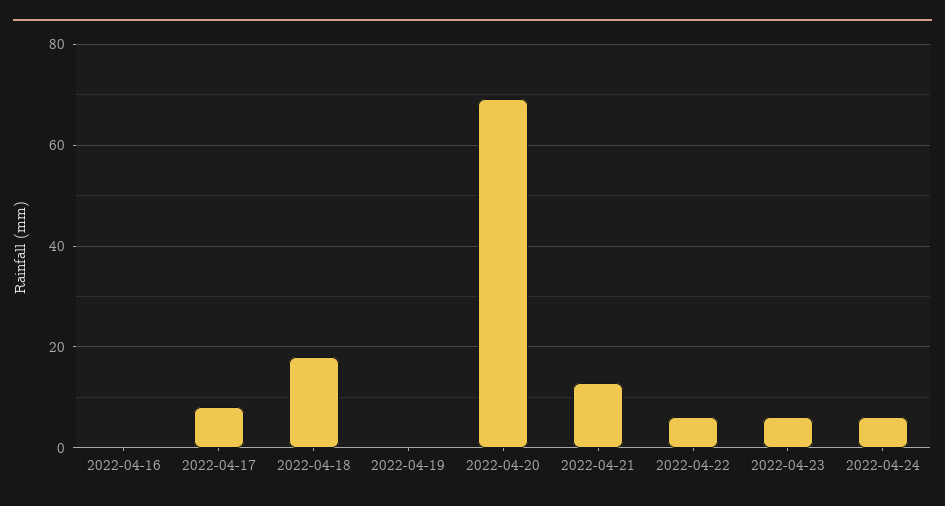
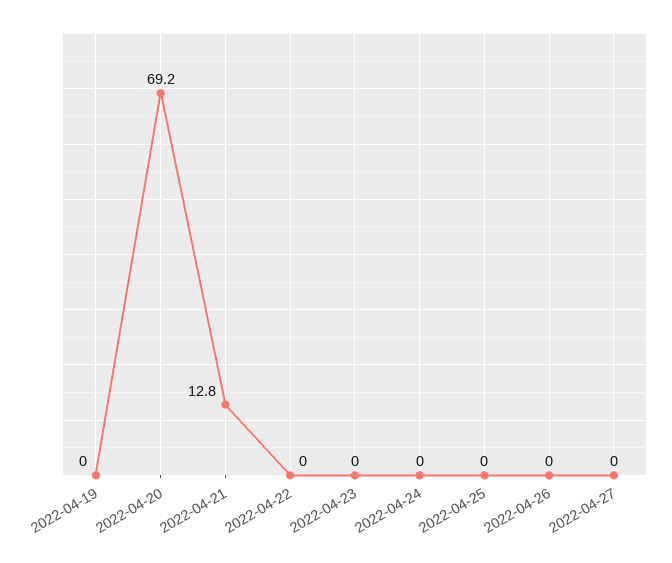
2022-04-16: 0 -> none
2022-04-17: 8 -> none
2022-04-18: 18 -> none
2022-04-22: 6 -> 0
2022-04-23: 6 -> 0
2022-04-24: 6 -> 0
2022-04-25: none -> 0
2022-04-26: none -> 0
2022-04-27: none -> 0

